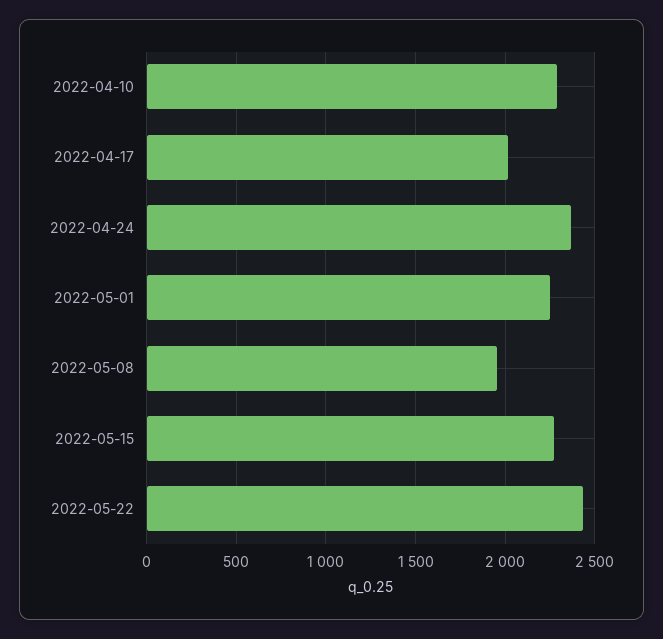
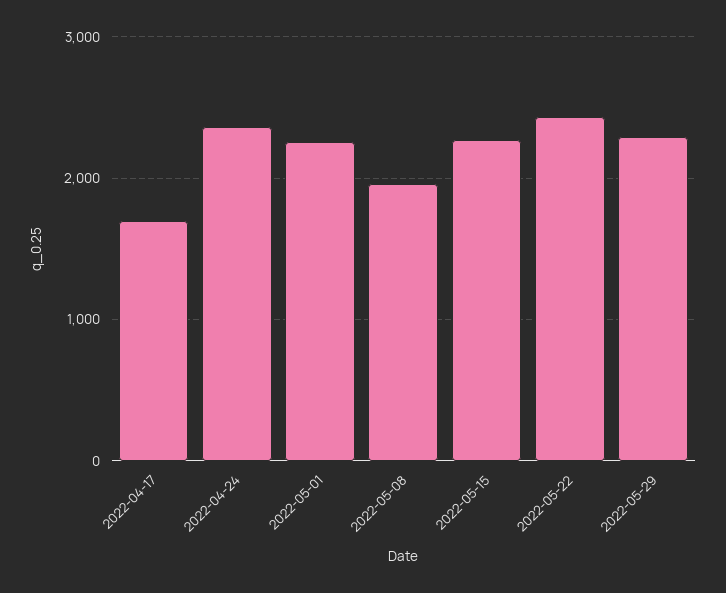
2022-04-10: 2300 -> none
2022-04-17: 2000 -> 1700
2022-05-29: none -> 2300

